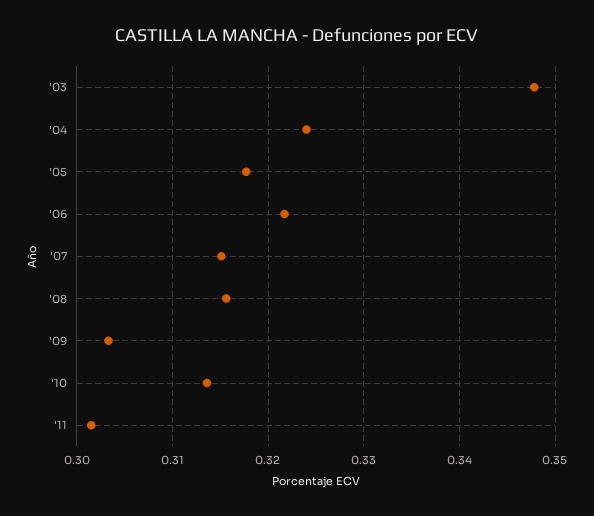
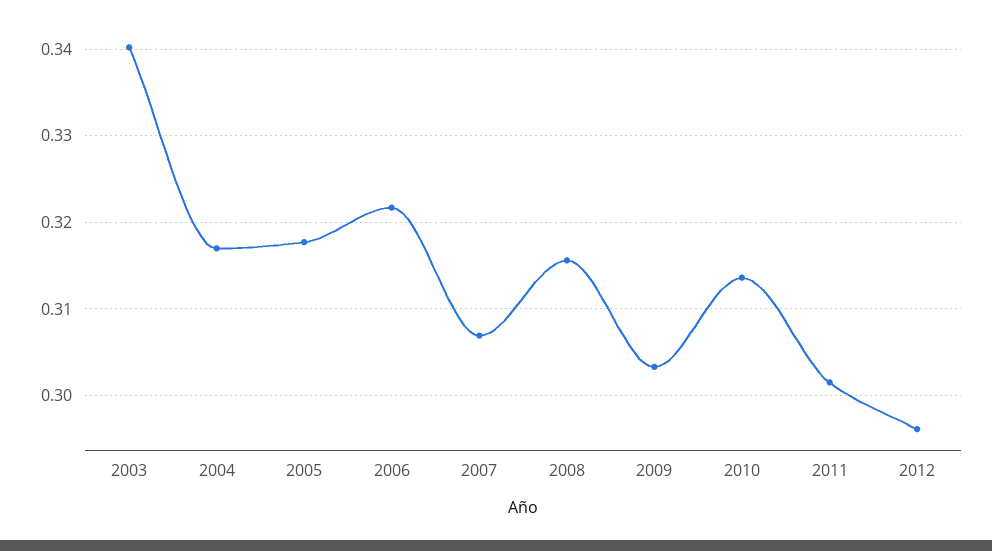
'03: 0.348 -> 0.34
'04: 0.324 -> 0.317
'07: 0.315 -> 0.307
2012: none -> 0.296

